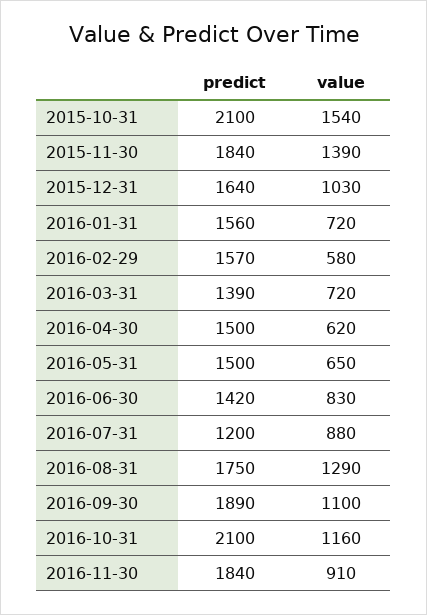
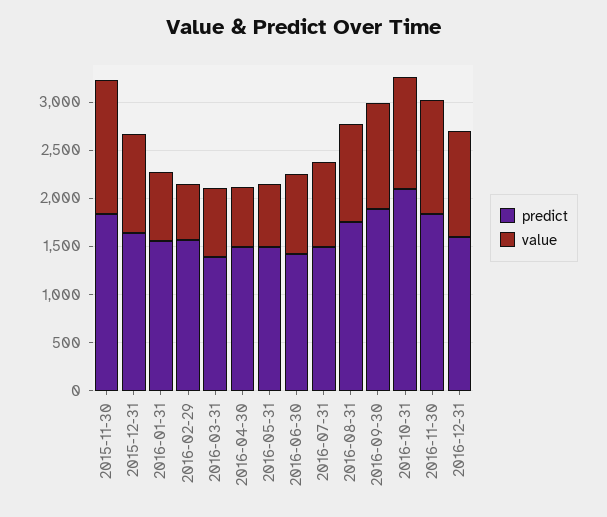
predict, 2015-10-31: 2100 -> none
value, 2015-10-31: 1540 -> none
predict, 2016-07-31: 1200 -> 1500
value, 2016-08-31: 1290 -> 1000
value, 2016-11-30: 910 -> 1200
predict, 2016-12-31: none -> 1600
value, 2016-12-31: none -> 1100

